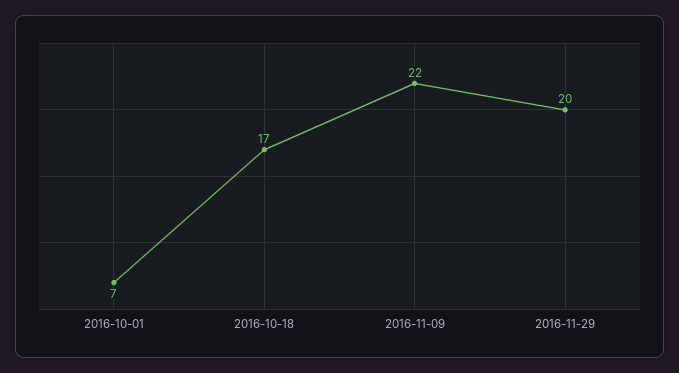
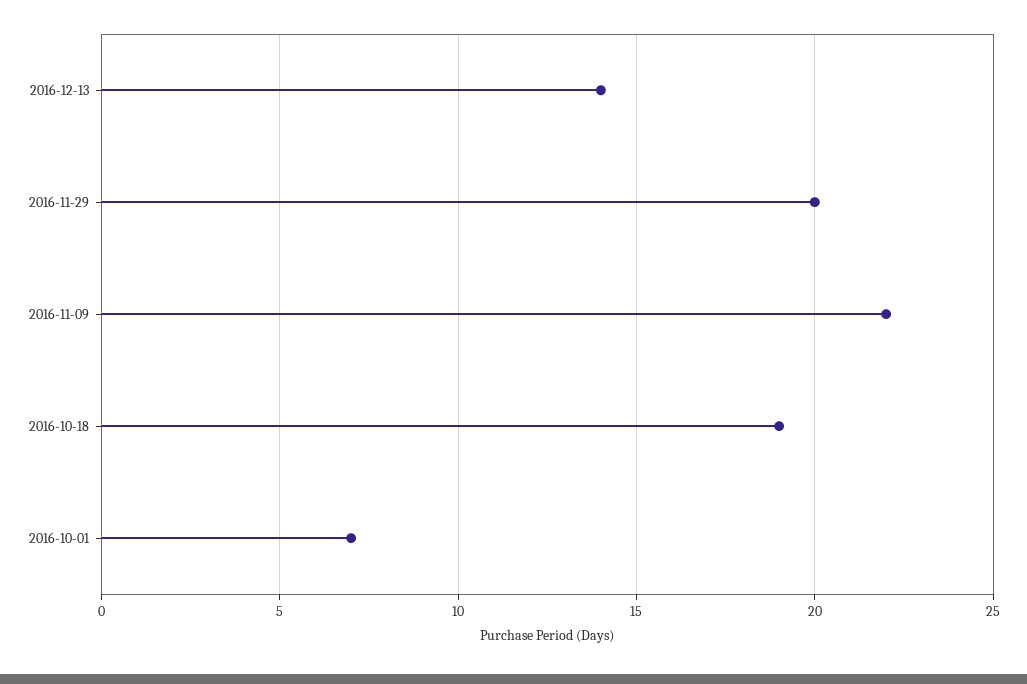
2016-10-18: 17 -> 19
2016-12-13: none -> 14

